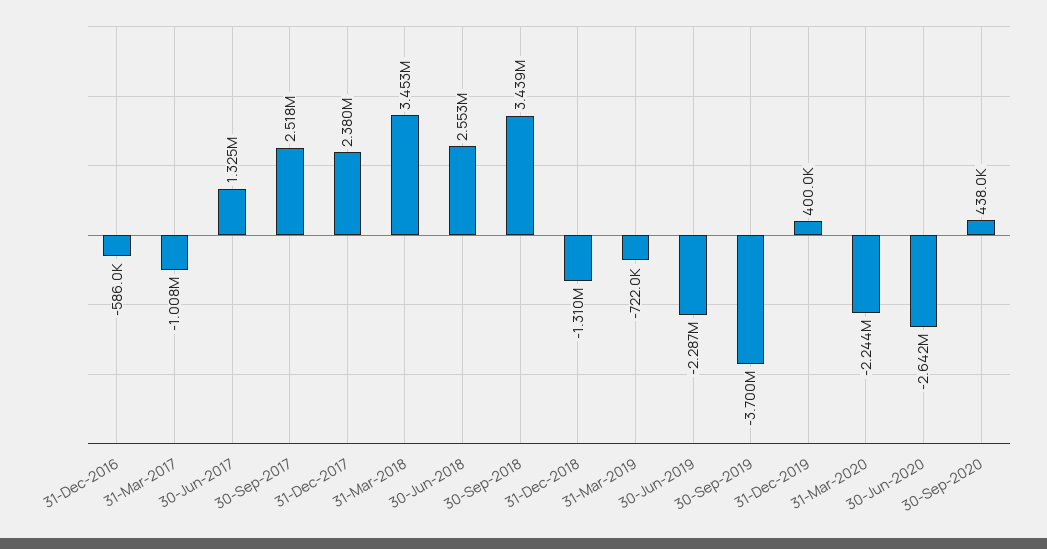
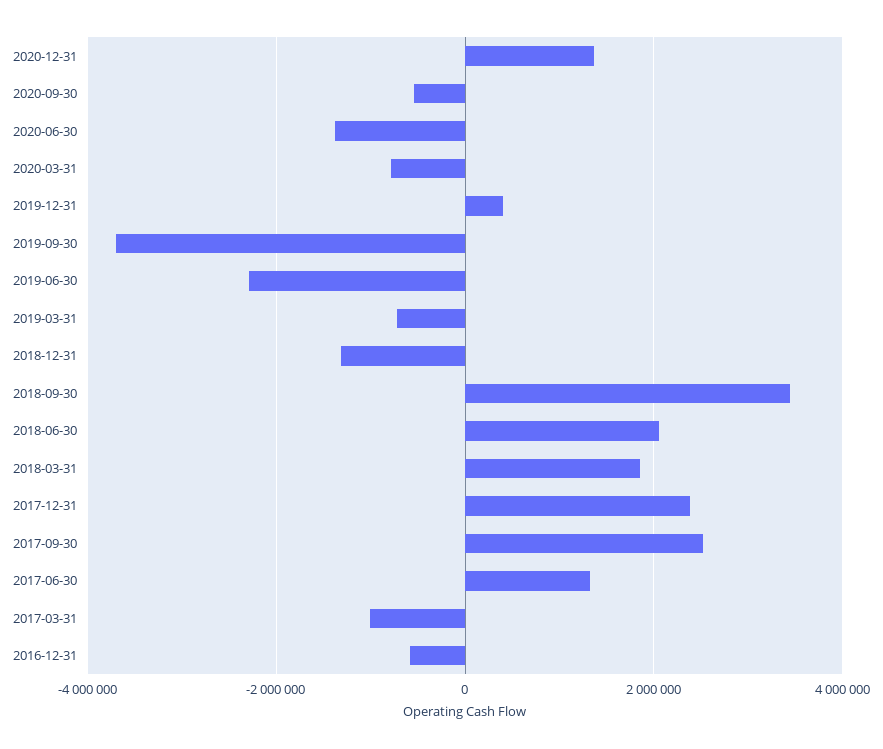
31-Mar-2018: 3453000 -> 1800000
30-Jun-2018: 2553000 -> 2000000
31-Mar-2020: -2244000 -> -800000
30-Jun-2020: -2642000 -> -1400000
30-Sep-2020: 438000 -> -600000
2020-12-31: none -> 1400000

